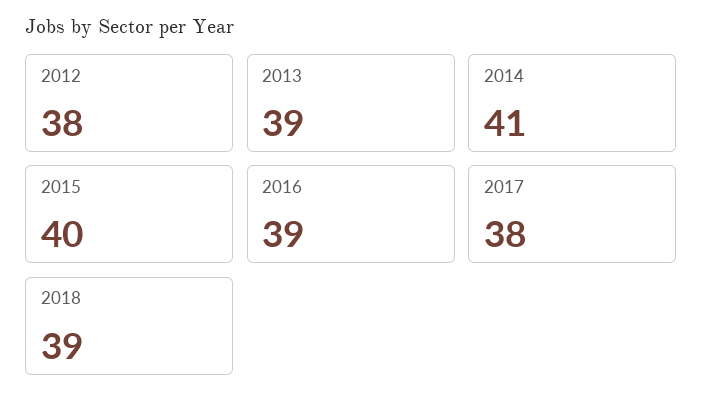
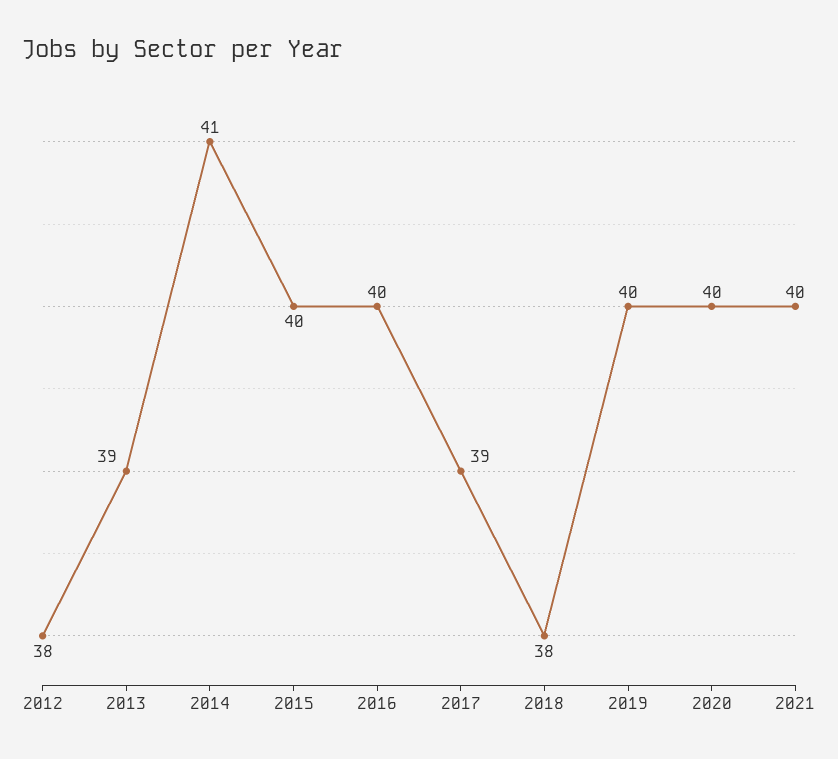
2016: 39 -> 40
2017: 38 -> 39
2018: 39 -> 38
2019: none -> 40
2020: none -> 40
2021: none -> 40

